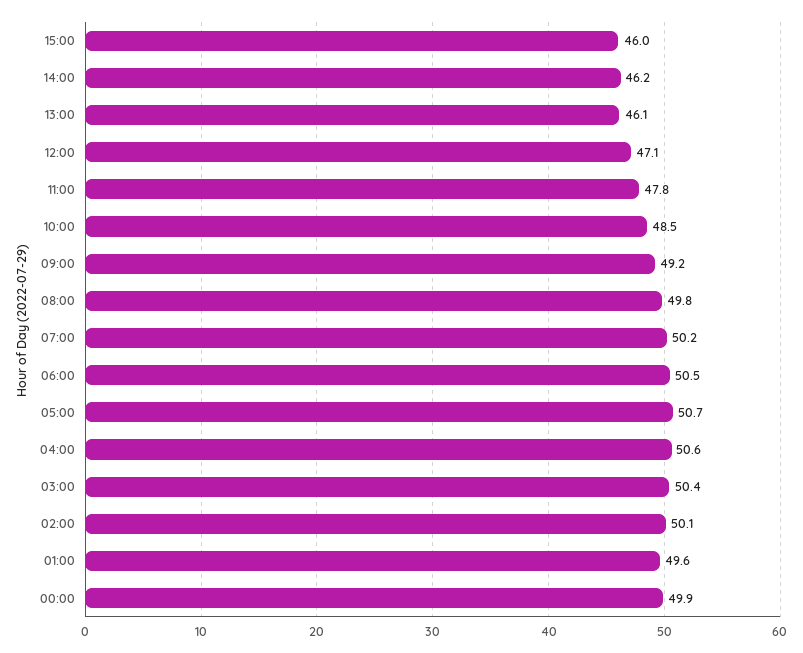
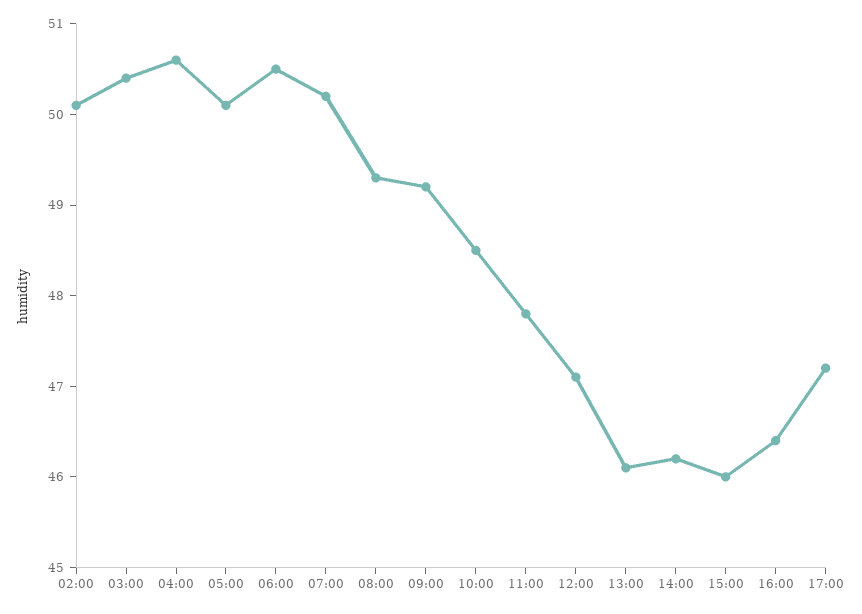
08:00: 49.8 -> 49.3
05:00: 50.7 -> 50.1
01:00: 49.6 -> none
00:00: 49.9 -> none
16:00: none -> 46.4
17:00: none -> 47.2

